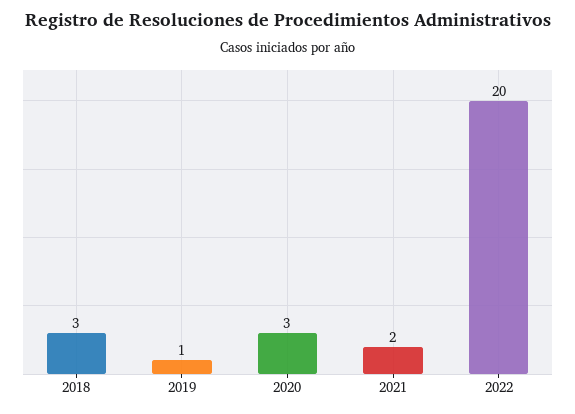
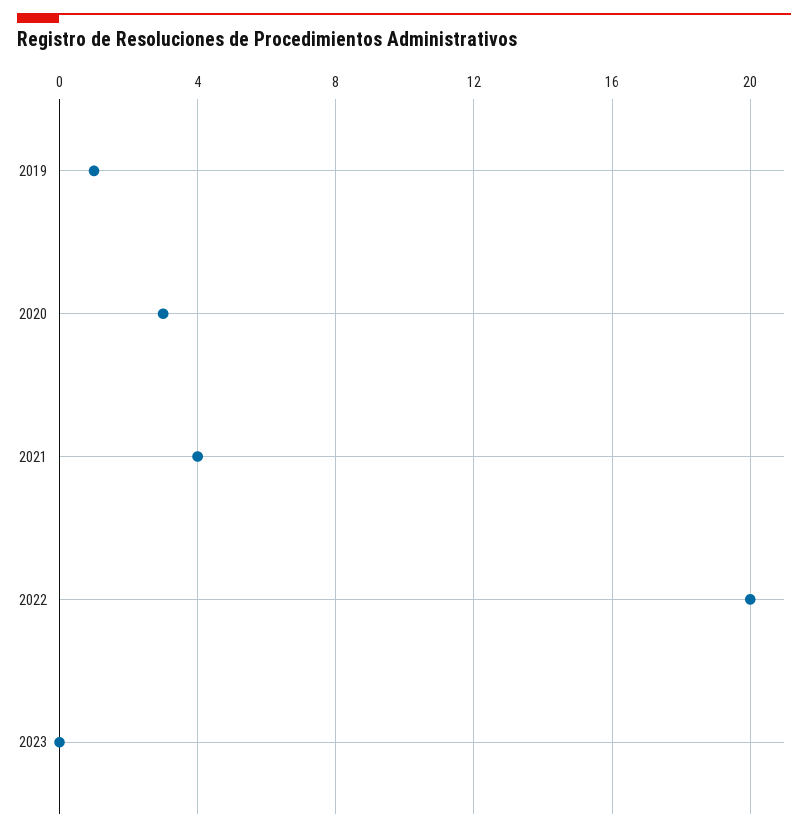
2018: 3 -> none
2021: 2 -> 4
2023: none -> 0

